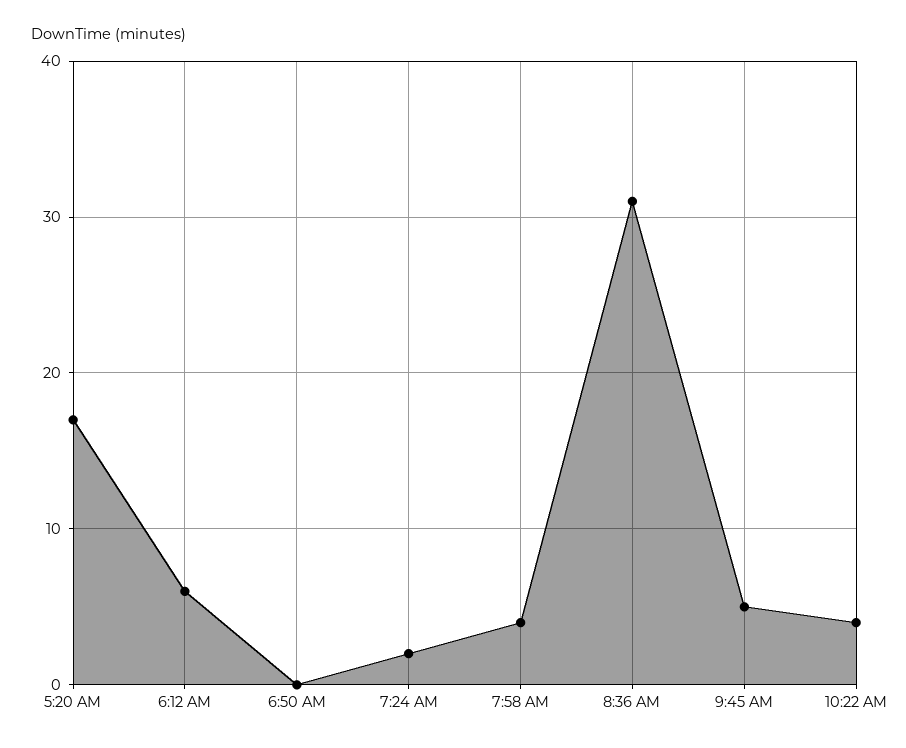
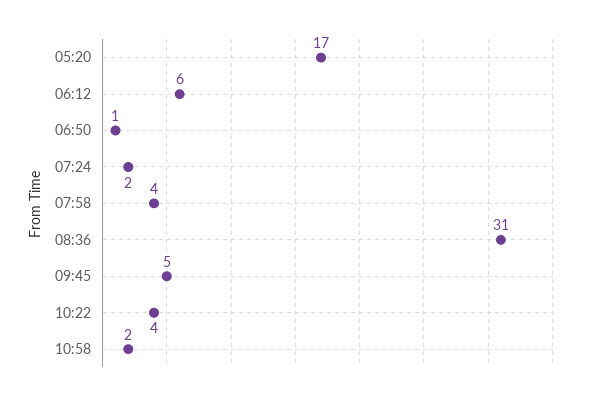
6:50 AM: 0 -> 1
10:58: none -> 2

